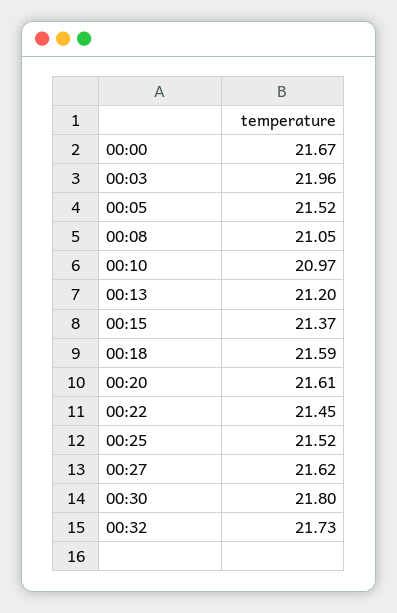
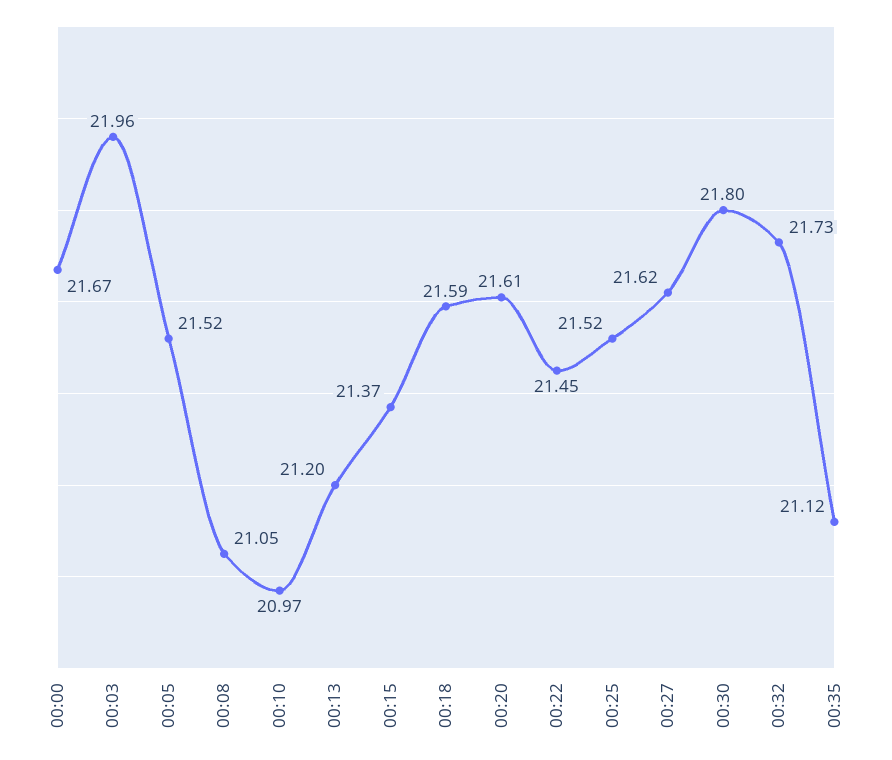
00:35: none -> 21.12

